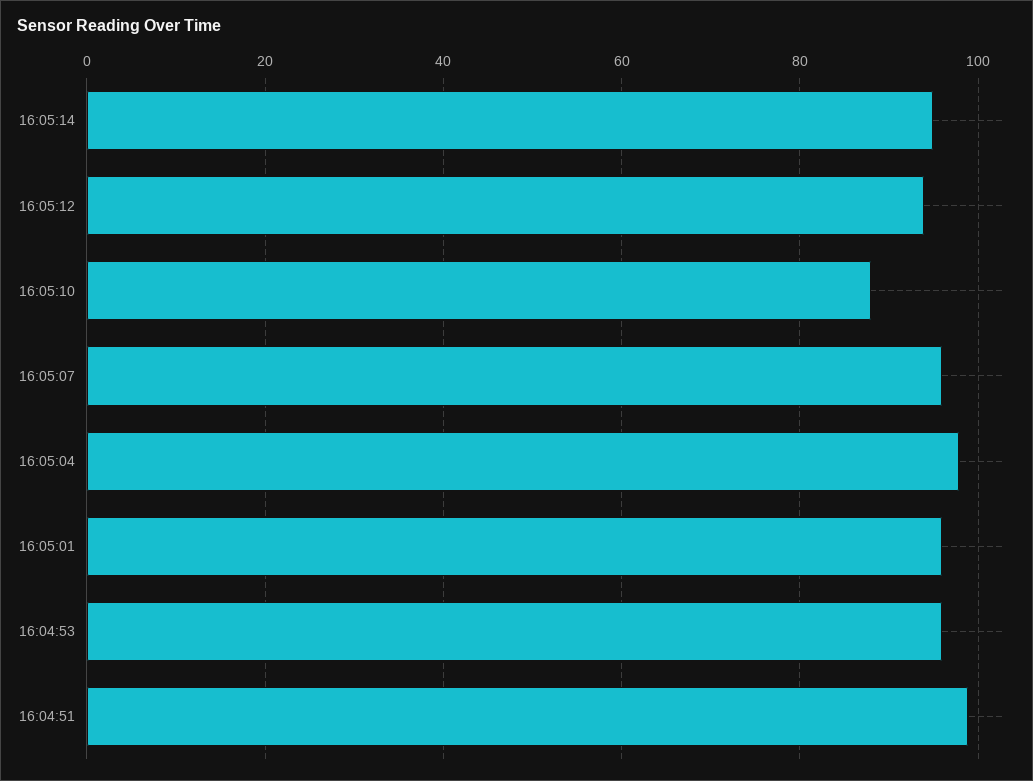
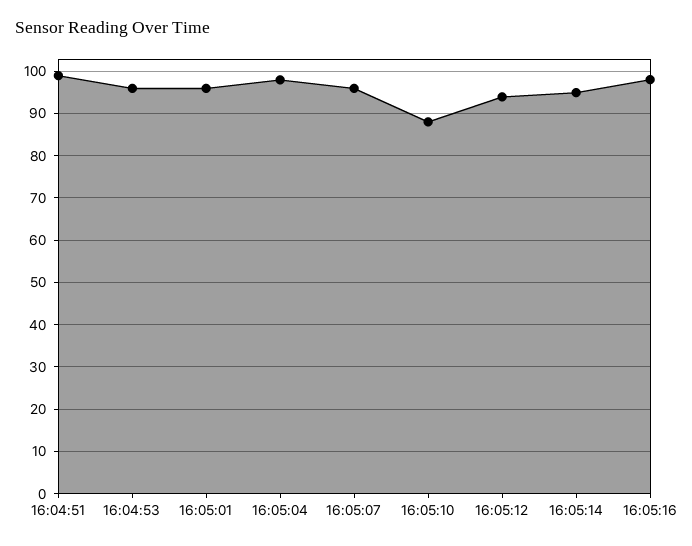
16:05:16: none -> 98

